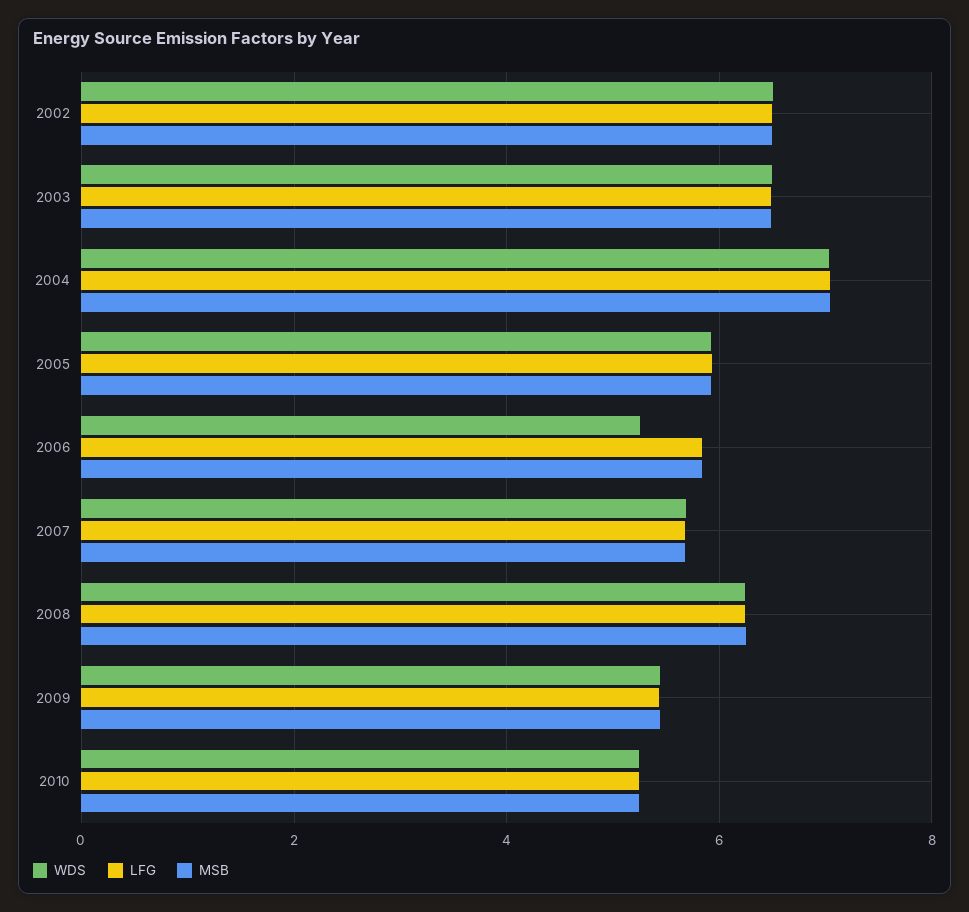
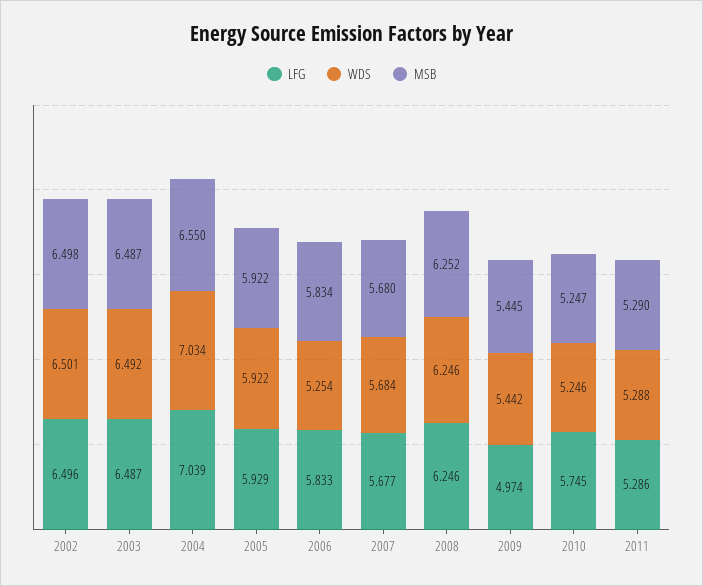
MSB, 2004: 7 -> 6.55
LFG, 2009: 5.4 -> 4.974
LFG, 2010: 5.2 -> 5.745
LFG, 2011: none -> 5.286
WDS, 2011: none -> 5.288
MSB, 2011: none -> 5.29

